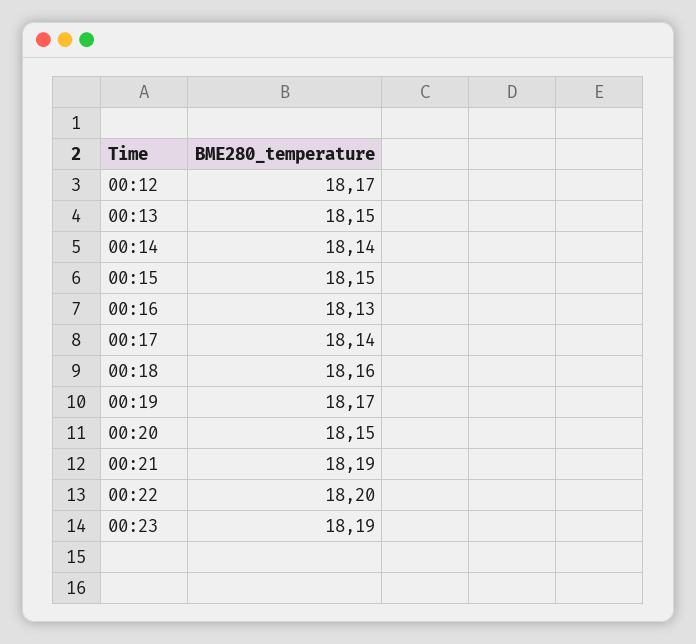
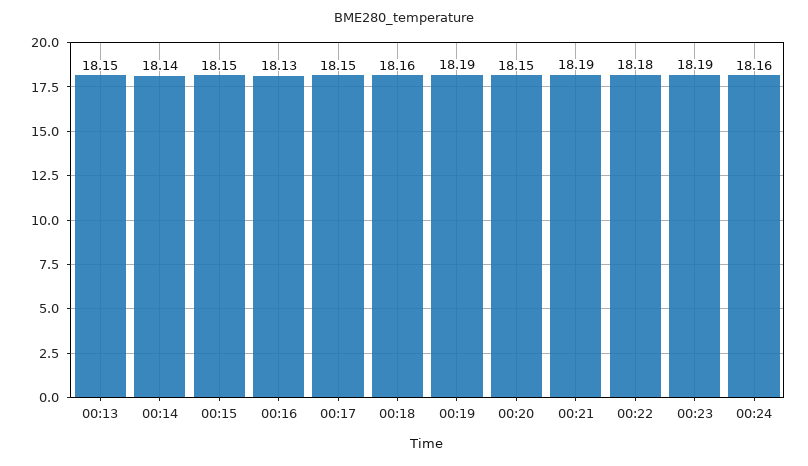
00:12: 18.17 -> none
00:17: 18.14 -> 18.15
00:19: 18.17 -> 18.19
00:22: 18.2 -> 18.18
00:24: none -> 18.16

